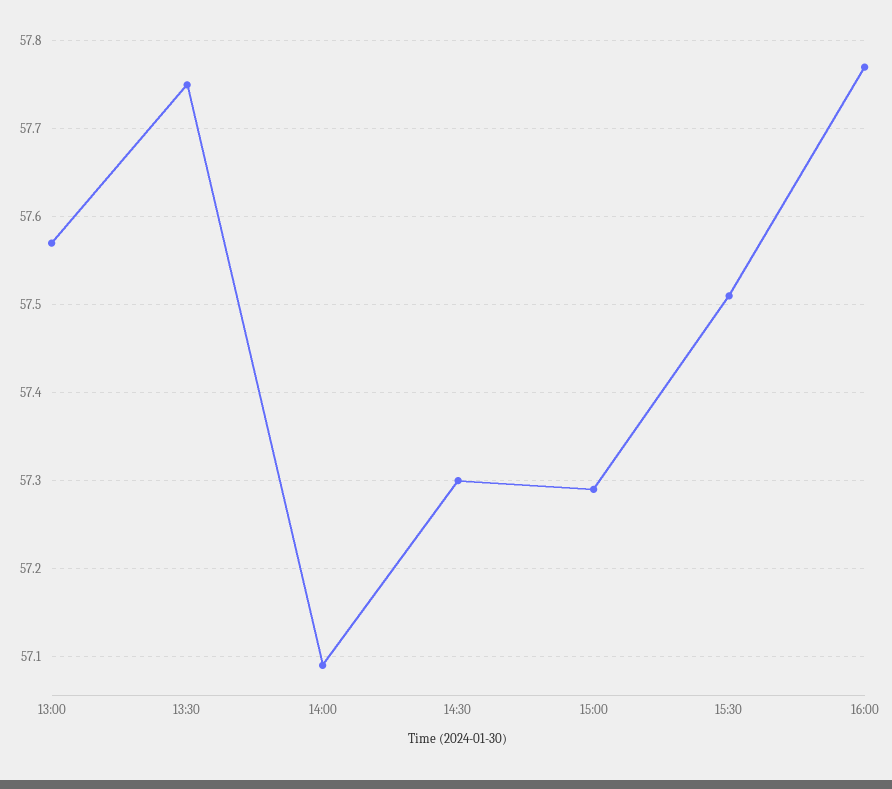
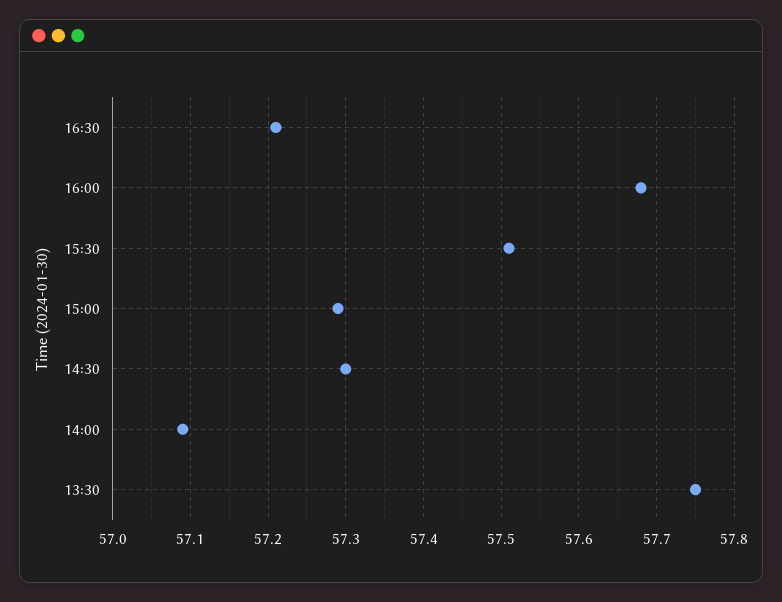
13:00: 57.57 -> none
16:00: 57.77 -> 57.68
16:30: none -> 57.21

